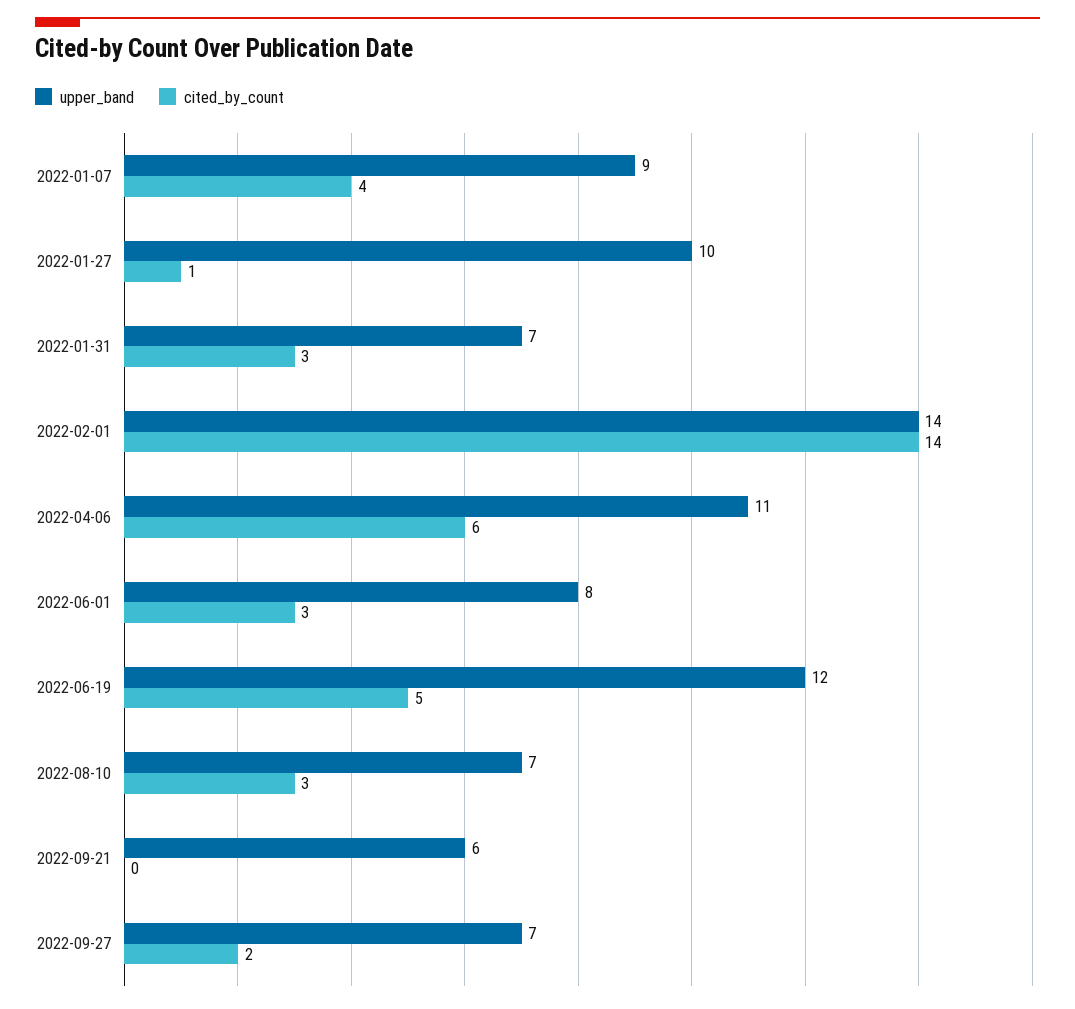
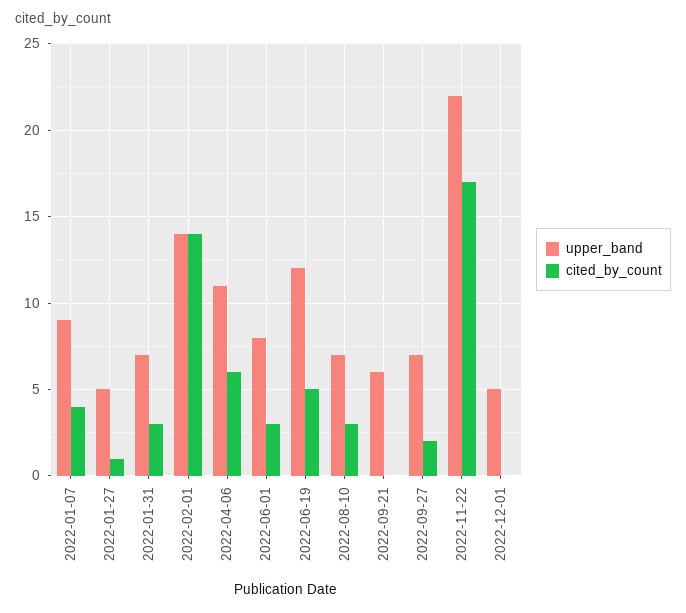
upper_band, 2022-01-27: 10 -> 5
upper_band, 2022-11-22: none -> 22
cited_by_count, 2022-11-22: none -> 17
upper_band, 2022-12-01: none -> 5
cited_by_count, 2022-12-01: none -> 0

